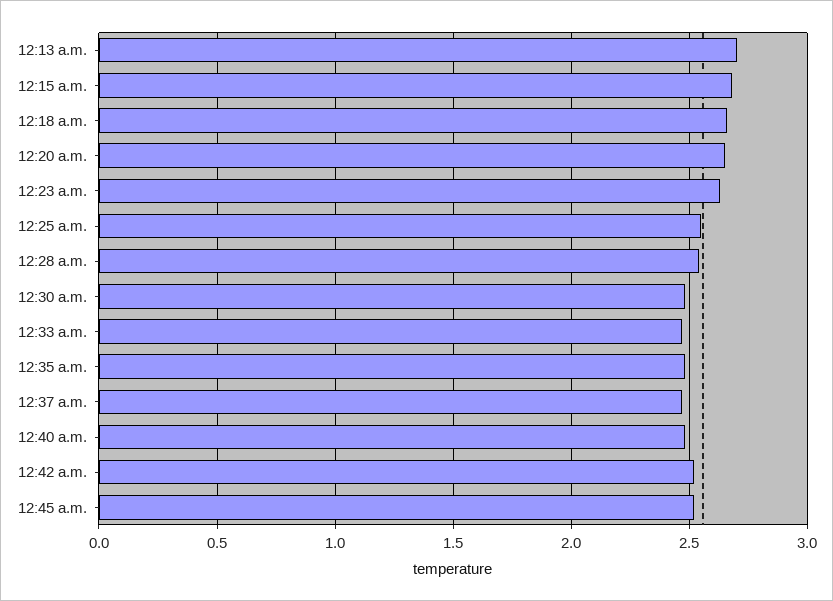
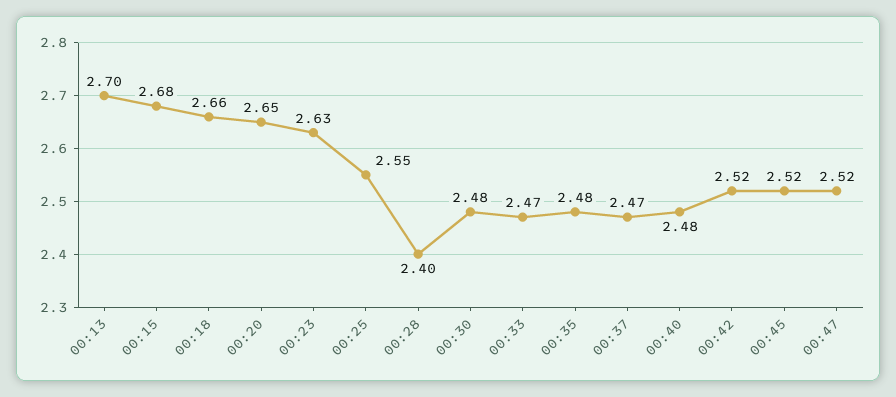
12:28 a.m.: 2.55 -> 2.4
00:47: none -> 2.52

